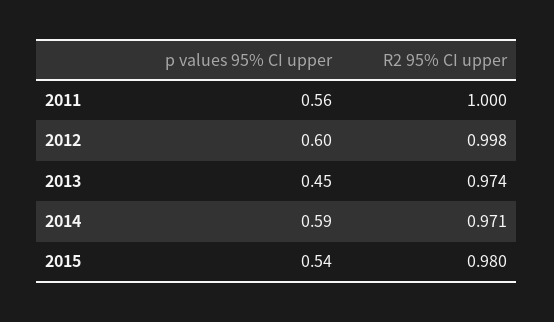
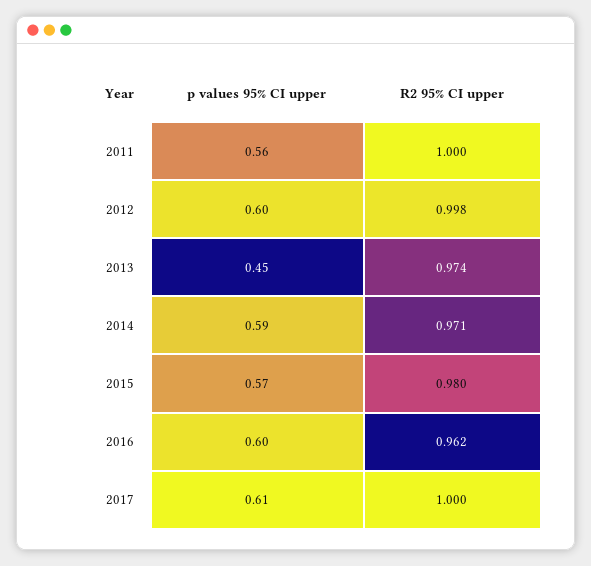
p values 95% CI upper, 2015: 0.54 -> 0.57
p values 95% CI upper, 2016: none -> 0.6
R2 95% CI upper, 2016: none -> 0.962
p values 95% CI upper, 2017: none -> 0.61
R2 95% CI upper, 2017: none -> 1

